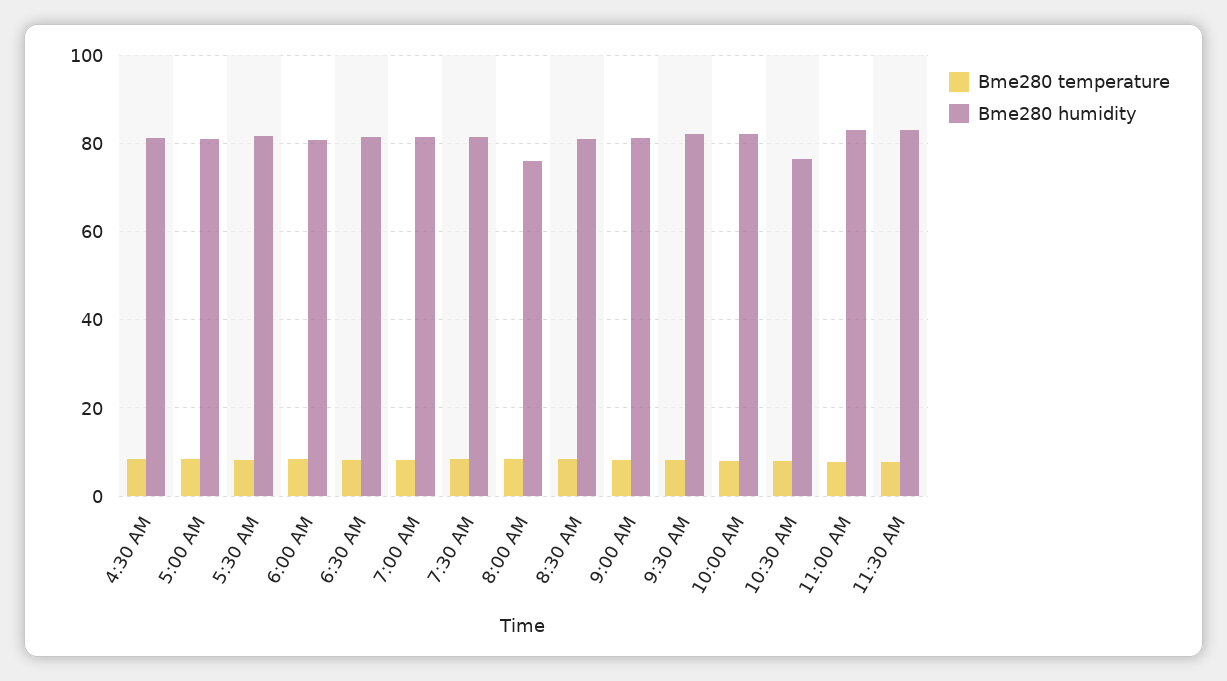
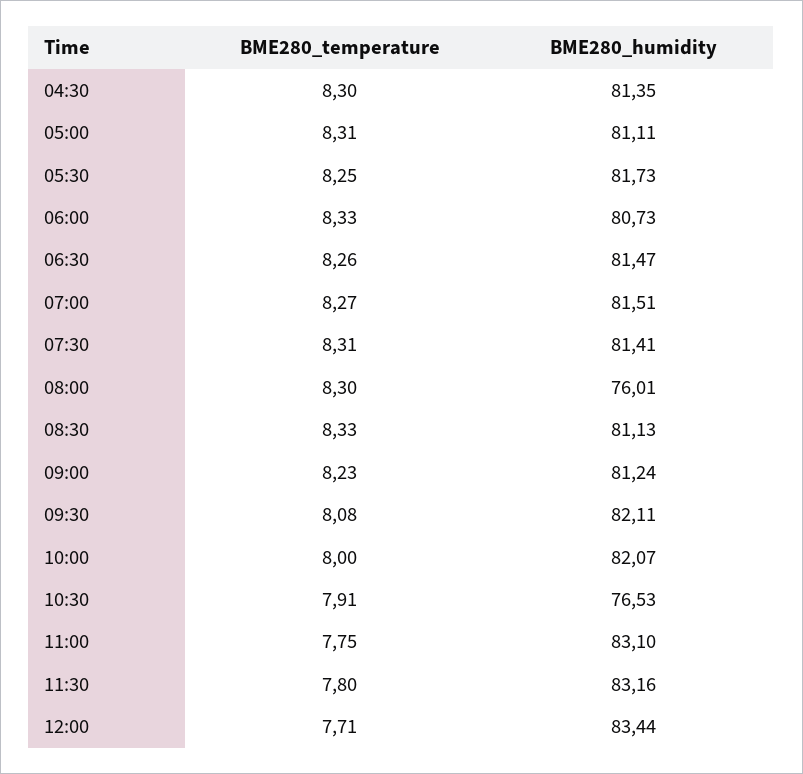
Bme280 temperature, 12:00: none -> 7.71
Bme280 humidity, 12:00: none -> 83.44

